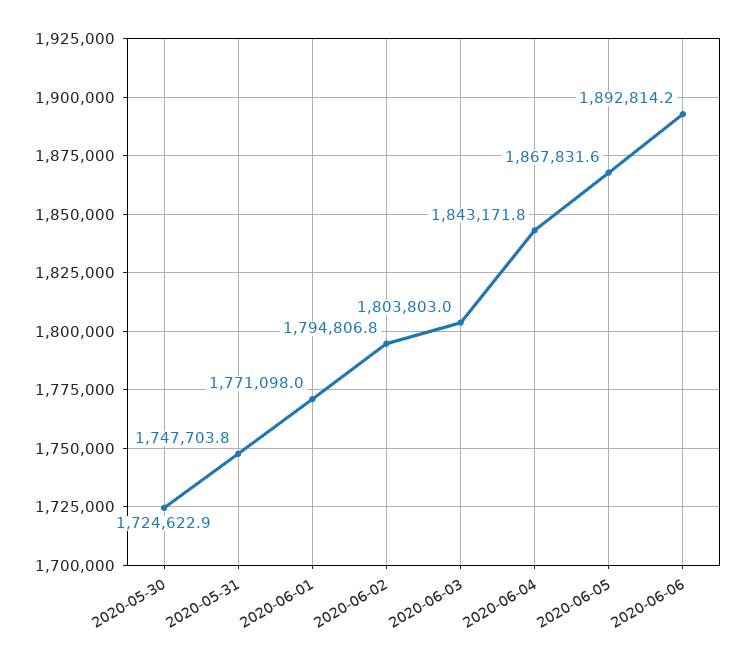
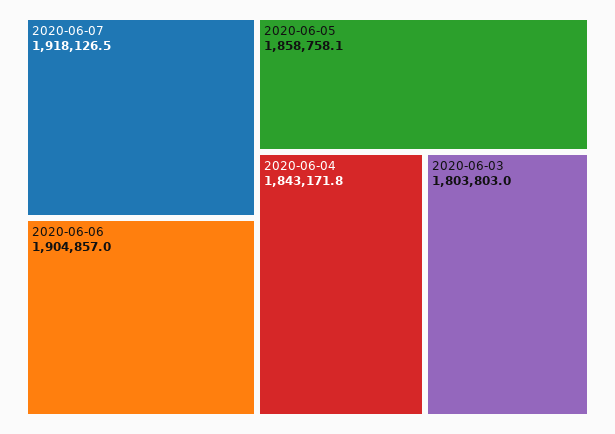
2020-05-30: 1724622.9 -> none
2020-05-31: 1747703.8 -> none
2020-06-01: 1771098 -> none
2020-06-02: 1794806.8 -> none
2020-06-05: 1867831.6 -> 1858758.1
2020-06-06: 1892814.2 -> 1904857
2020-06-07: none -> 1918126.5

